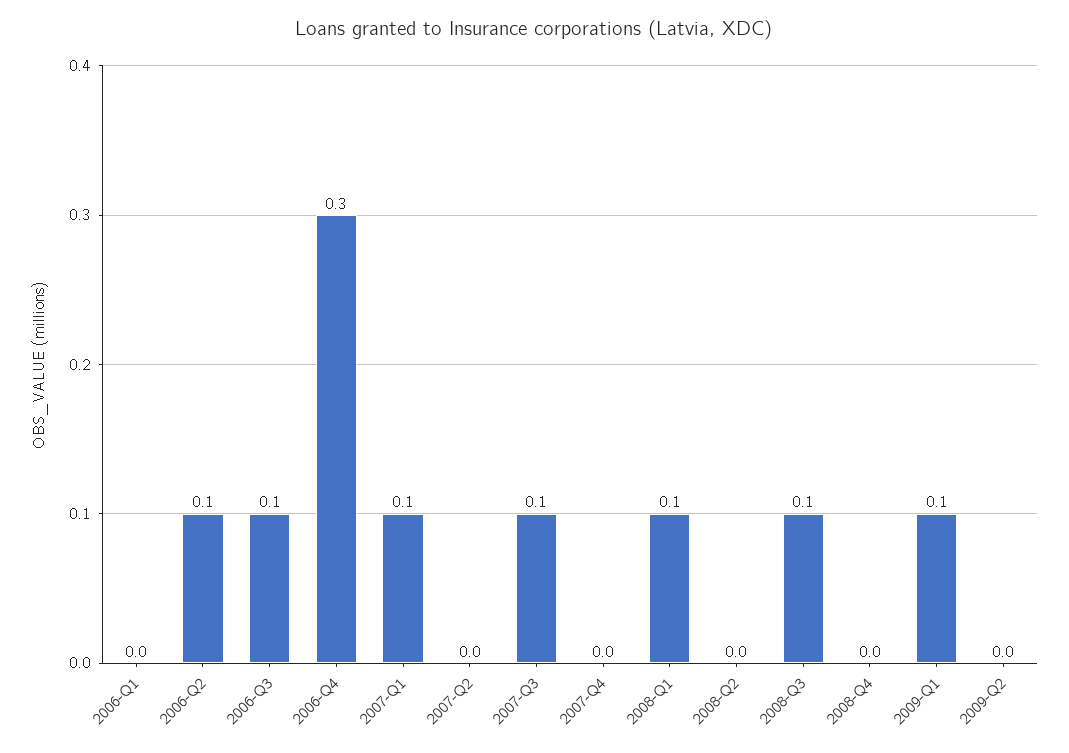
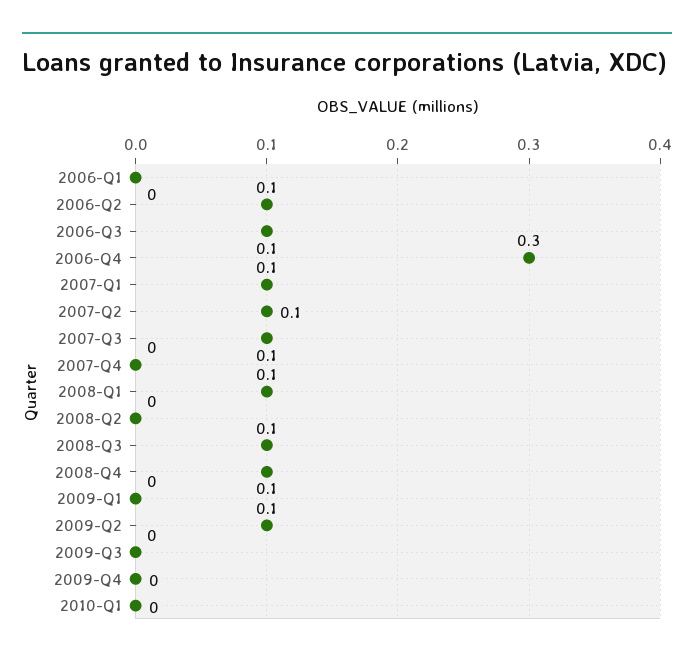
2007-Q2: 0 -> 0.1
2008-Q4: 0 -> 0.1
2009-Q1: 0.1 -> 0
2009-Q2: 0 -> 0.1
2009-Q3: none -> 0
2009-Q4: none -> 0
2010-Q1: none -> 0

